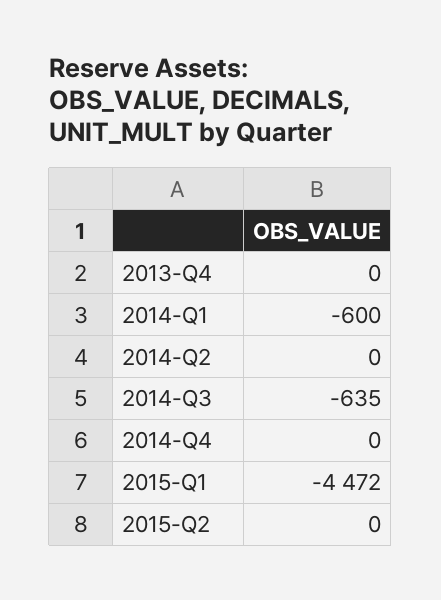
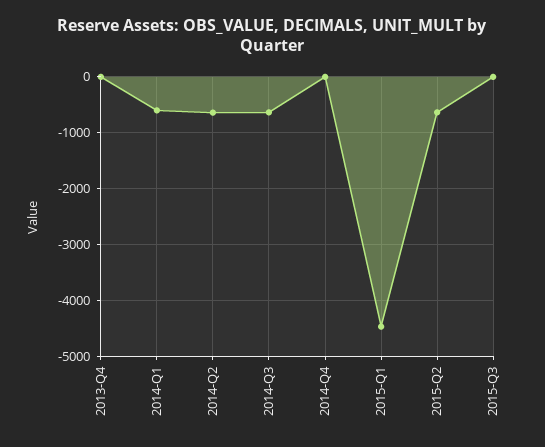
2014-Q2: 0 -> -600
2015-Q2: 0 -> -600
2015-Q3: none -> 0

